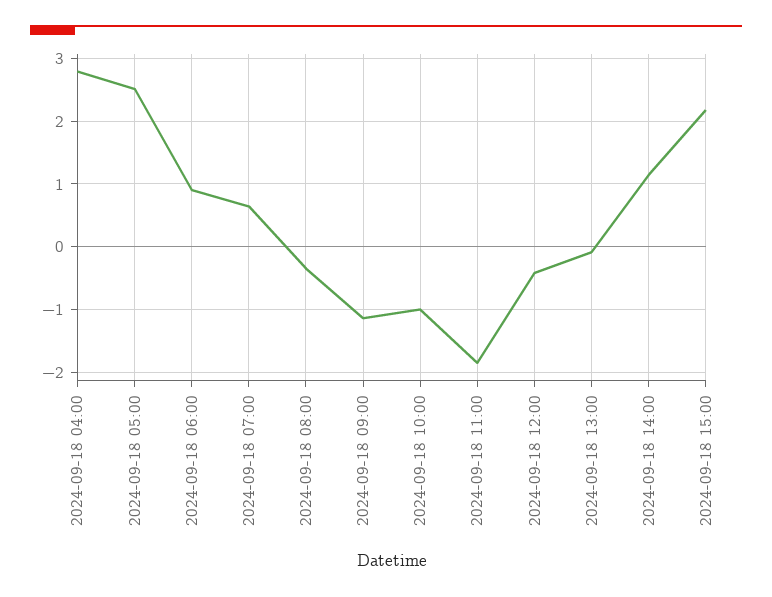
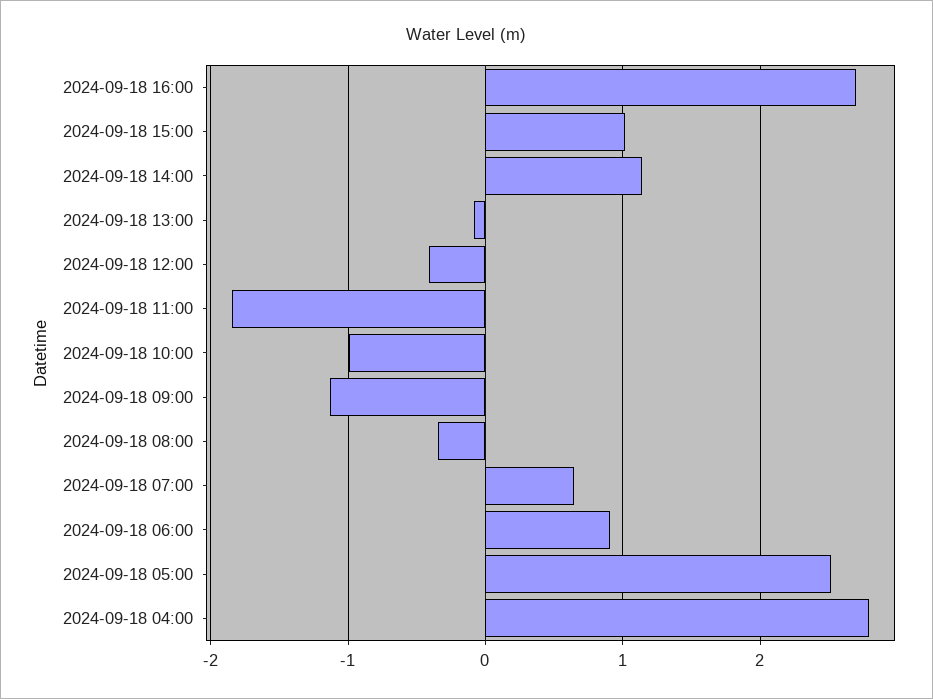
2024-09-18 15:00: 2.2 -> 1
2024-09-18 16:00: none -> 2.7

